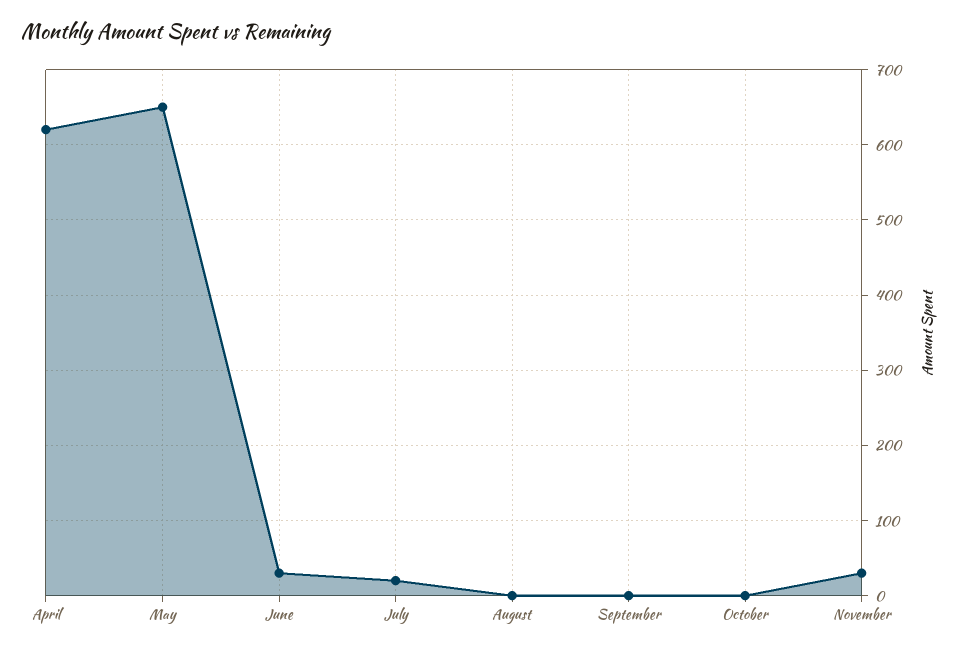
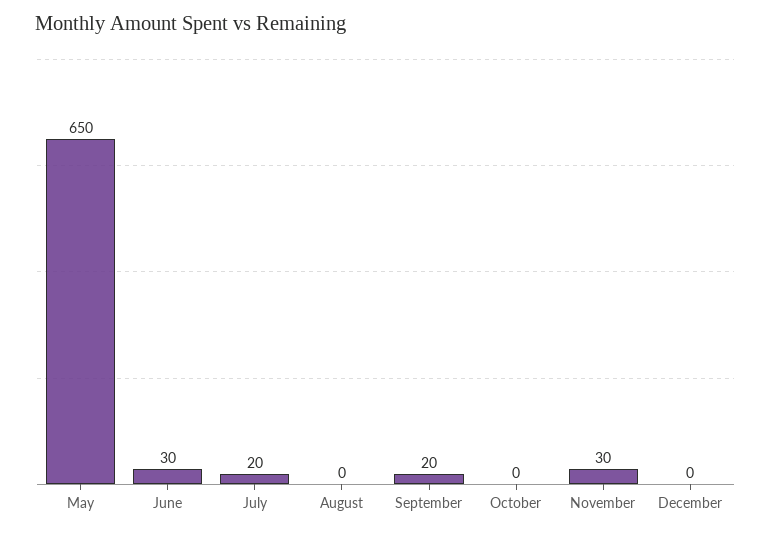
April: 620 -> none
September: 0 -> 20
December: none -> 0

